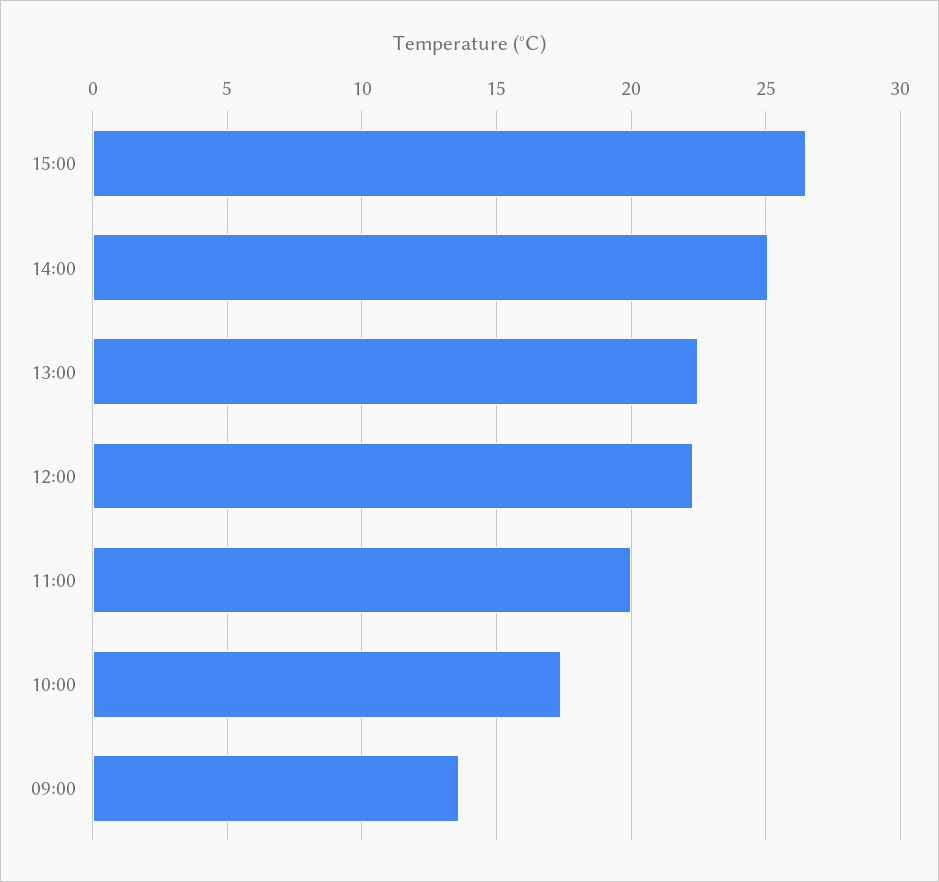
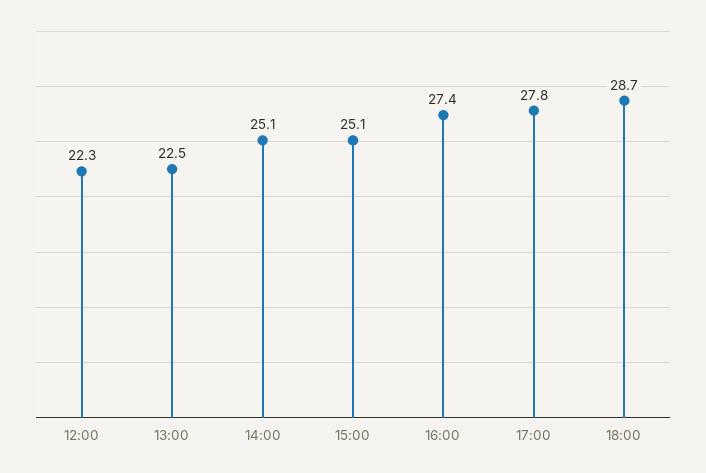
15:00: 26.5 -> 25.1
11:00: 20 -> none
10:00: 17.5 -> none
09:00: 13.5 -> none
16:00: none -> 27.4
17:00: none -> 27.8
18:00: none -> 28.7

